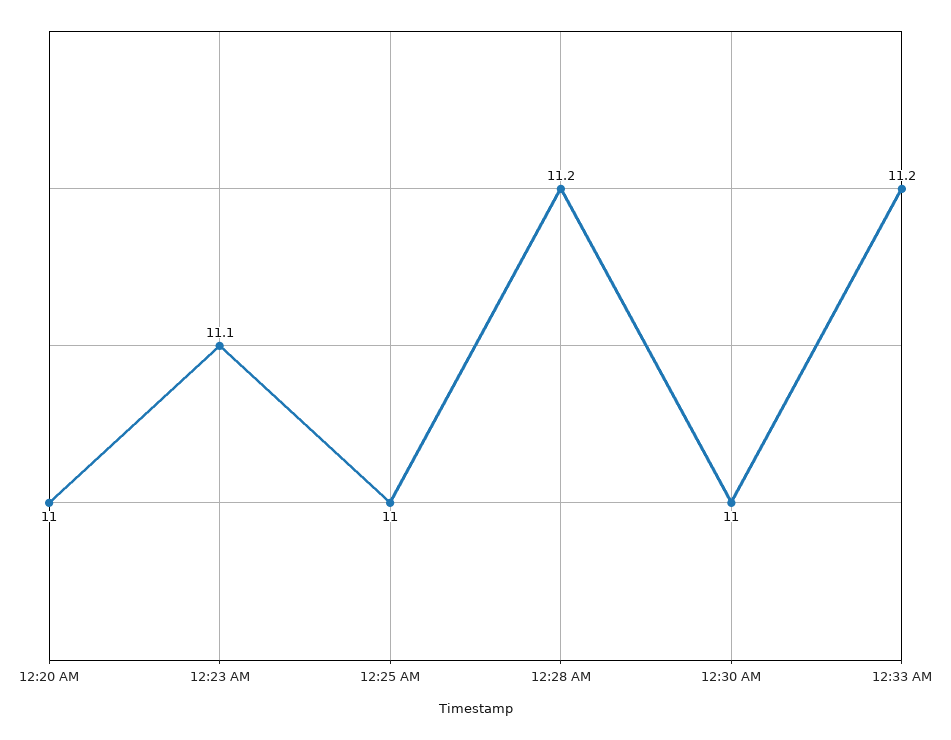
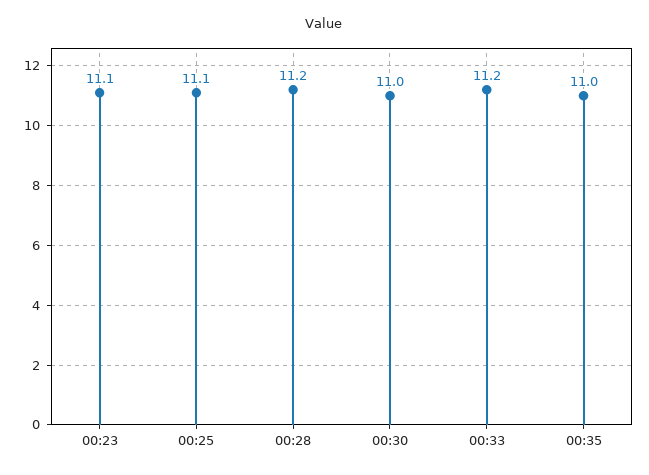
12:20 AM: 11 -> none
12:25 AM: 11 -> 11.1
00:35: none -> 11

